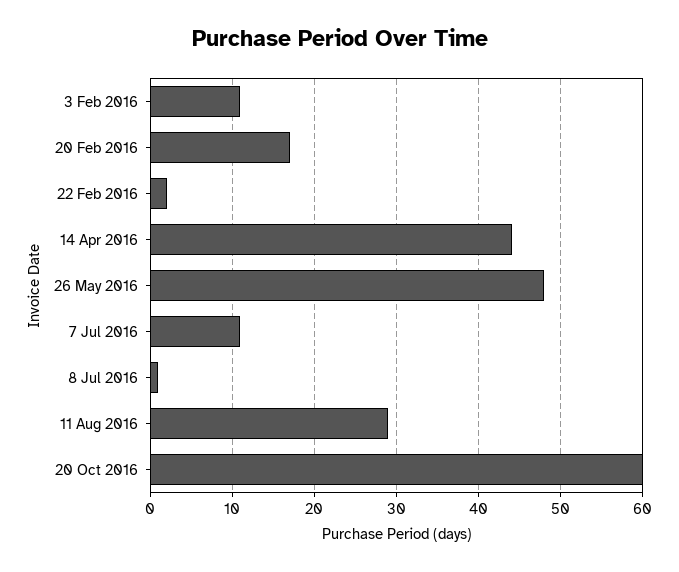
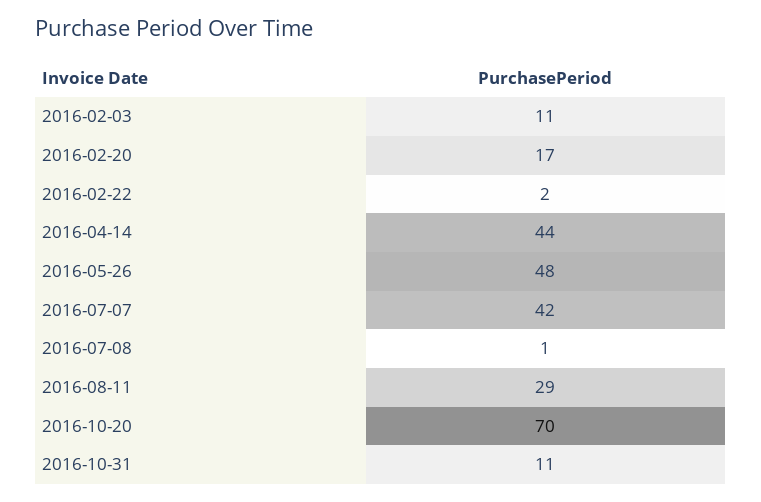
7 Jul 2016: 11 -> 42
20 Oct 2016: 60 -> 70
2016-10-31: none -> 11

